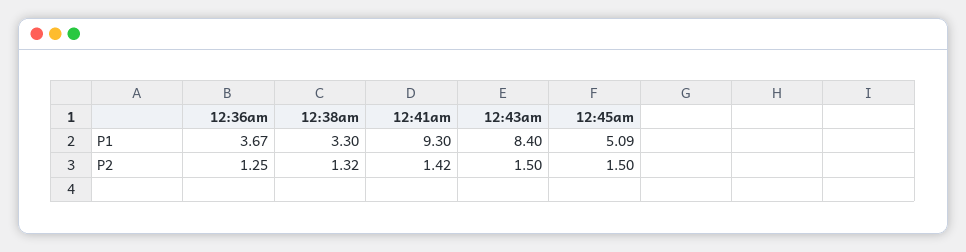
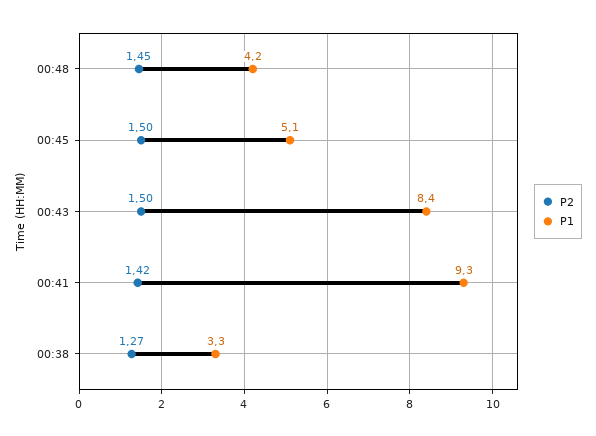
P1, 12:36am: 3.67 -> none
P2, 12:36am: 1.25 -> none
P2, 12:38am: 1.32 -> 1.27
P2, 00:48: none -> 1.45
P1, 00:48: none -> 4.2

